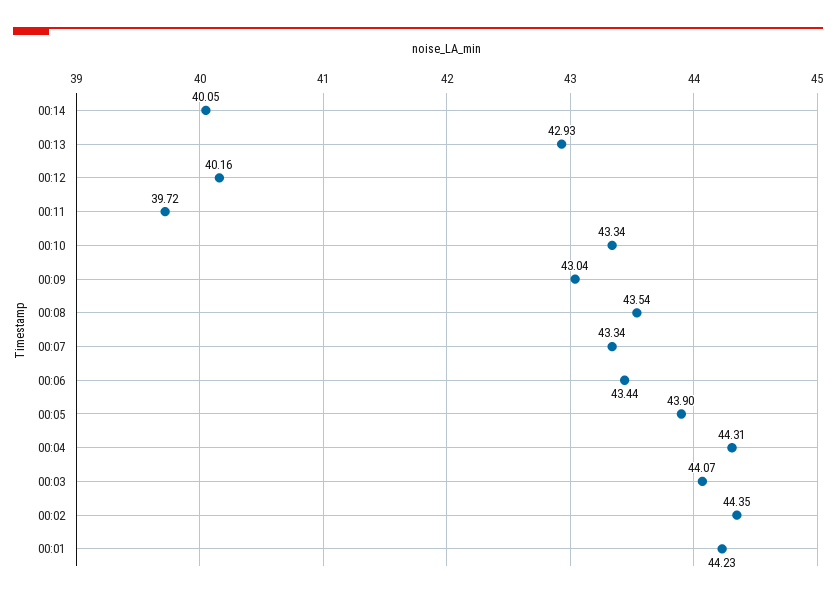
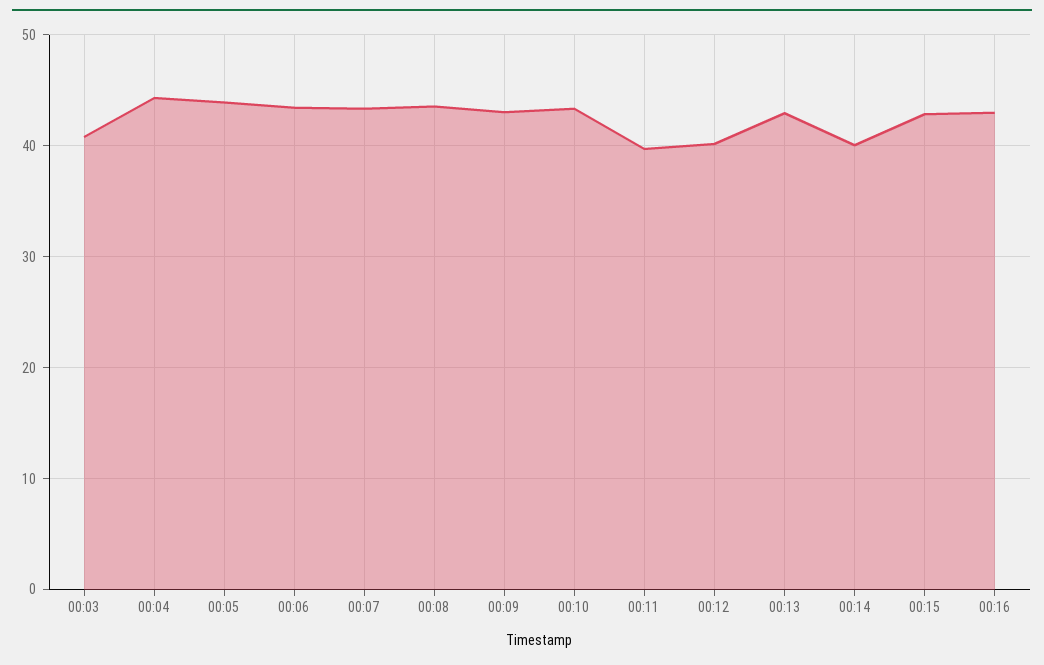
00:03: 44.07 -> 41
00:02: 44.35 -> none
00:01: 44.23 -> none
00:15: none -> 43
00:16: none -> 43

